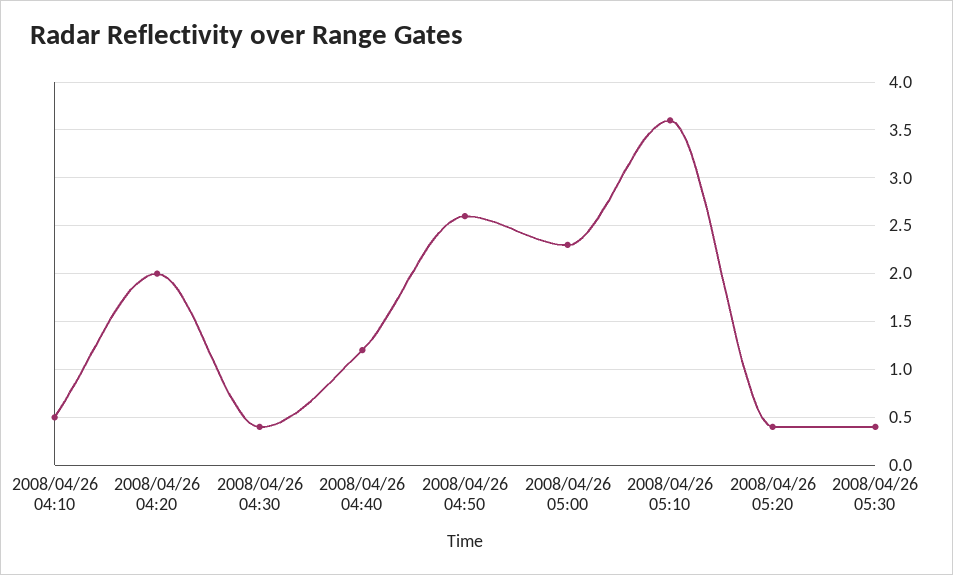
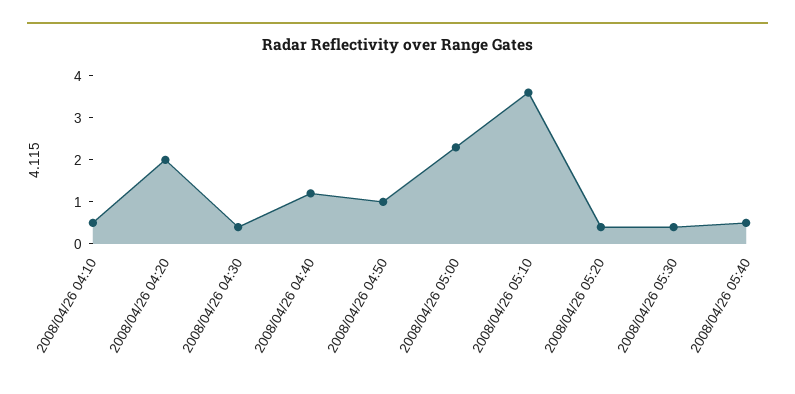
2008/04/26 04:50: 2.6 -> 1
2008/04/26 05:40: none -> 0.5

